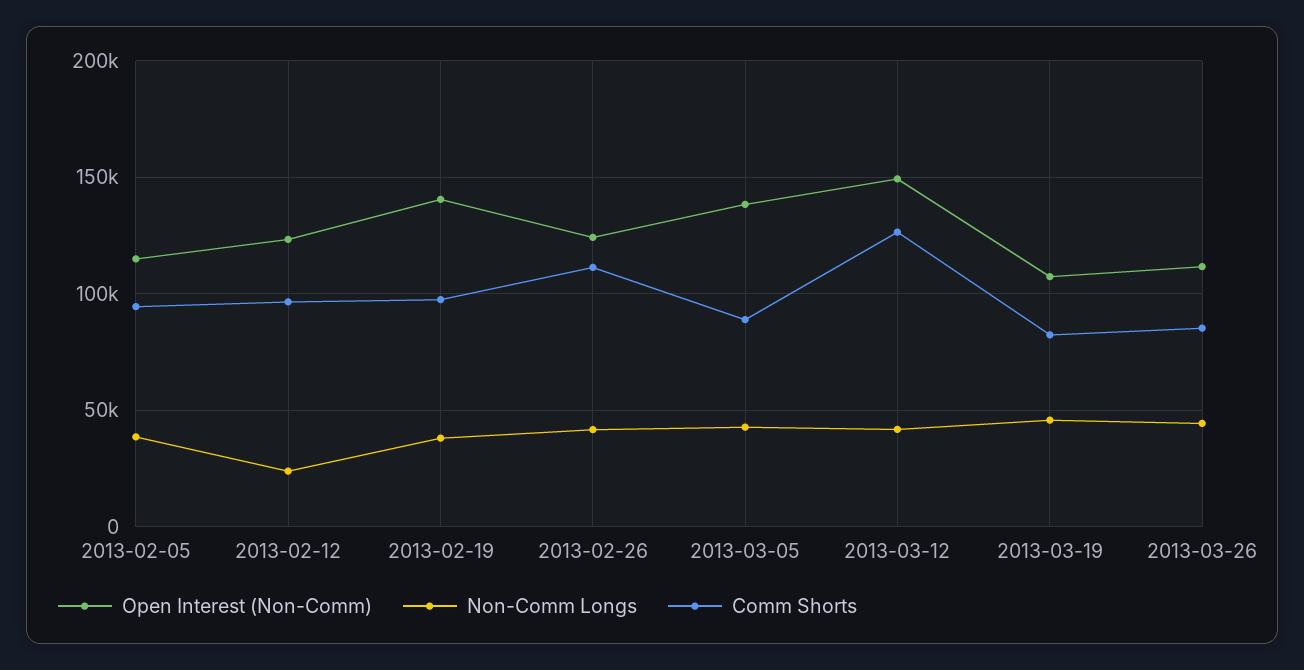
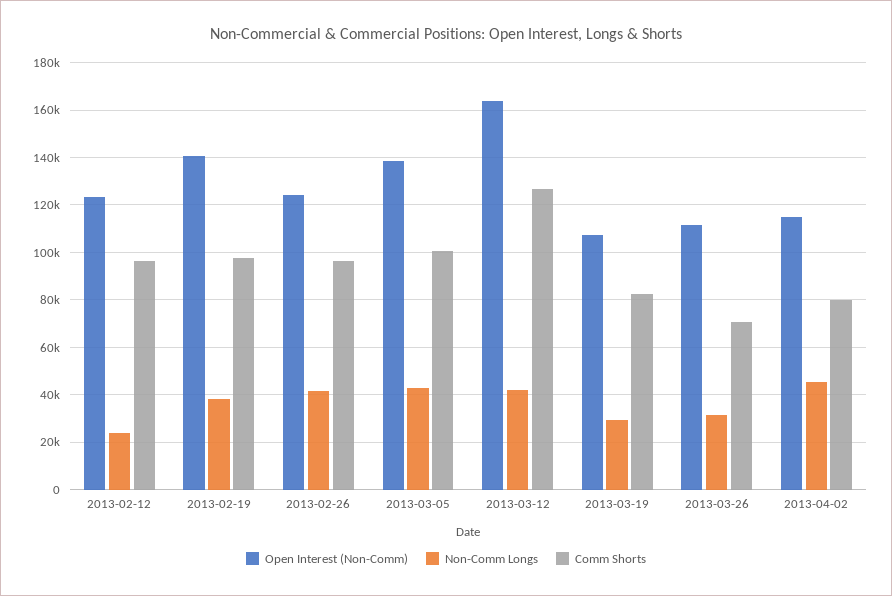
Open Interest (Non-Comm), 2013-02-05: 115000 -> none
Non-Comm Longs, 2013-02-05: 40000 -> none
Comm Shorts, 2013-02-05: 95000 -> none
Comm Shorts, 2013-02-26: 110000 -> 95000
Comm Shorts, 2013-03-05: 90000 -> 100000
Open Interest (Non-Comm), 2013-03-12: 150000 -> 165000
Non-Comm Longs, 2013-03-19: 45000 -> 30000
Non-Comm Longs, 2013-03-26: 45000 -> 30000
Comm Shorts, 2013-03-26: 85000 -> 70000
Open Interest (Non-Comm), 2013-04-02: none -> 115000
Non-Comm Longs, 2013-04-02: none -> 45000
Comm Shorts, 2013-04-02: none -> 80000

